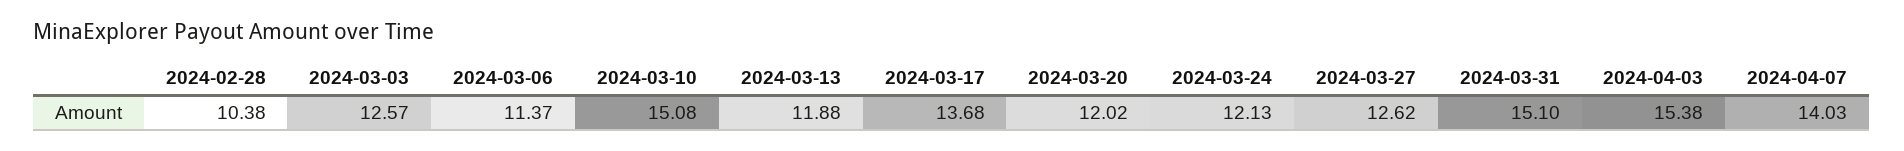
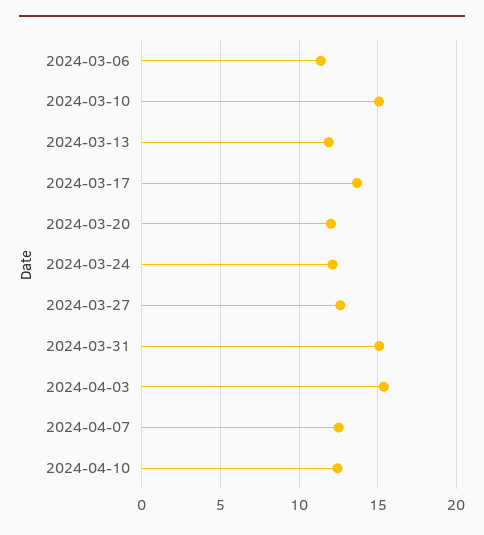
2024-02-28: 10.38 -> none
2024-03-03: 12.57 -> none
2024-04-07: 14.03 -> 12.5
2024-04-10: none -> 12.5

